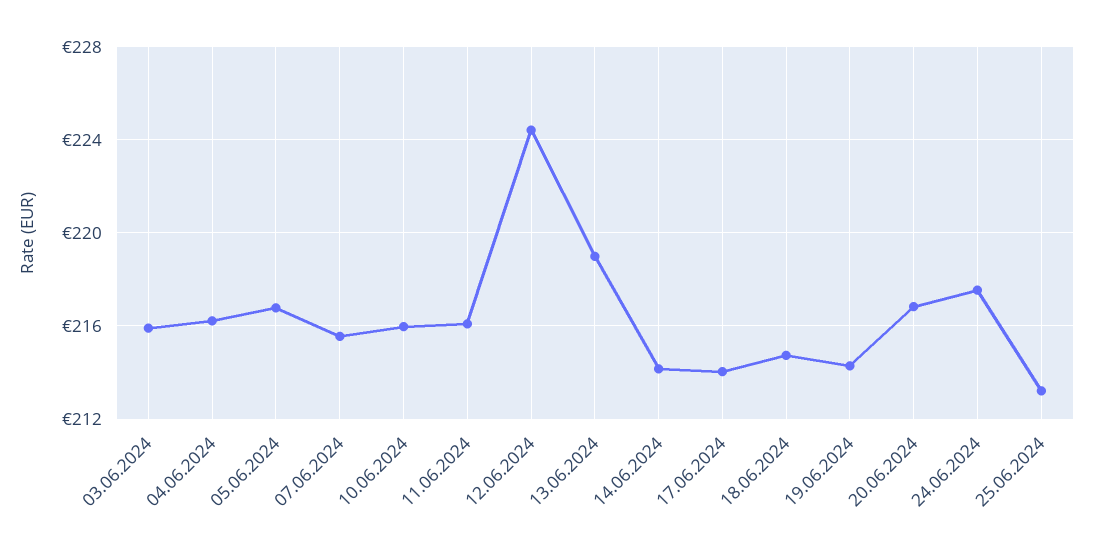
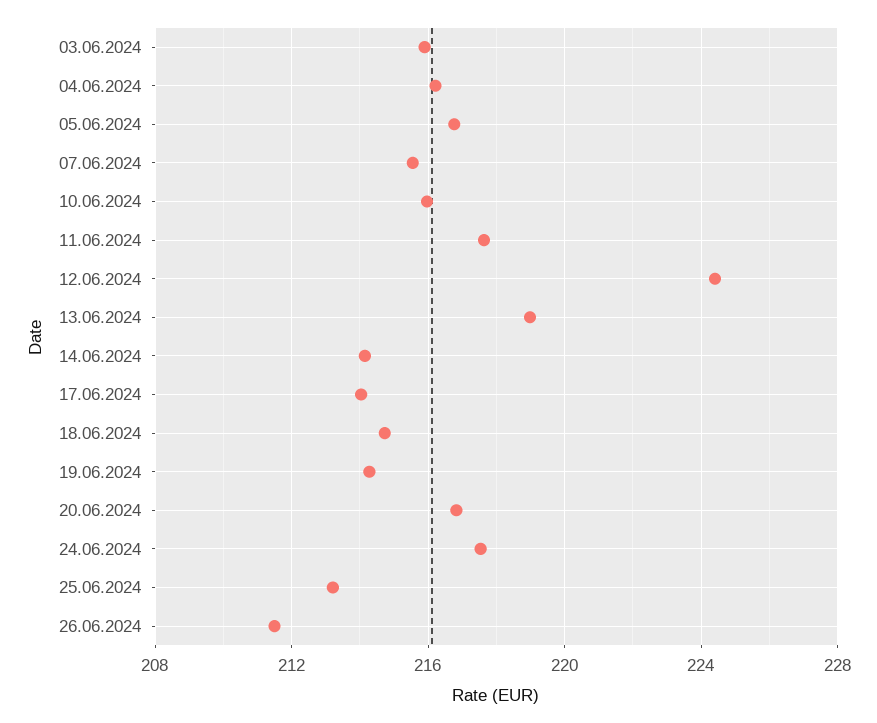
11.06.2024: 216 -> 217.5
26.06.2024: none -> 211.5

